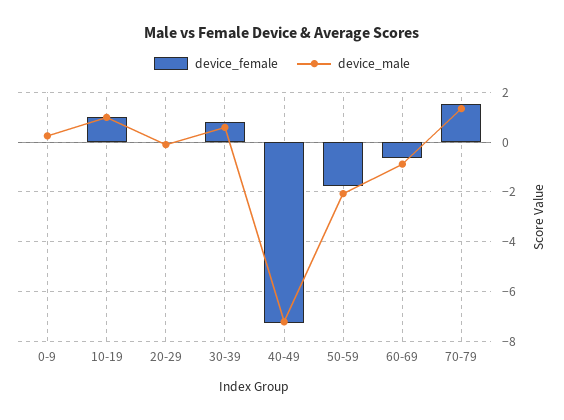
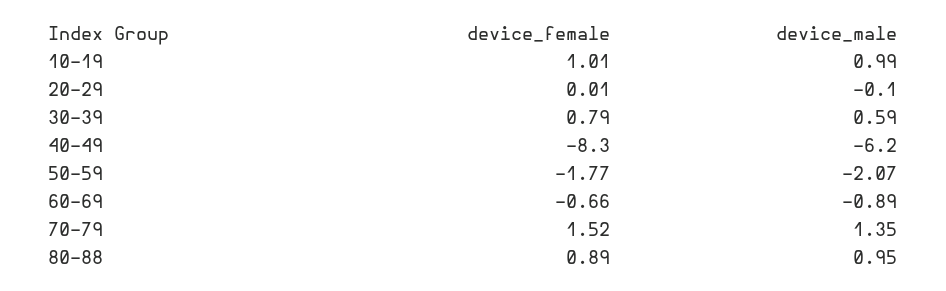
device_female, 0-9: 0 -> none
device_male, 0-9: 0.25 -> none
device_female, 40-49: -7.25 -> -8.3
device_male, 40-49: -7.25 -> -6.2
device_female, 80-88: none -> 0.89
device_male, 80-88: none -> 0.95

